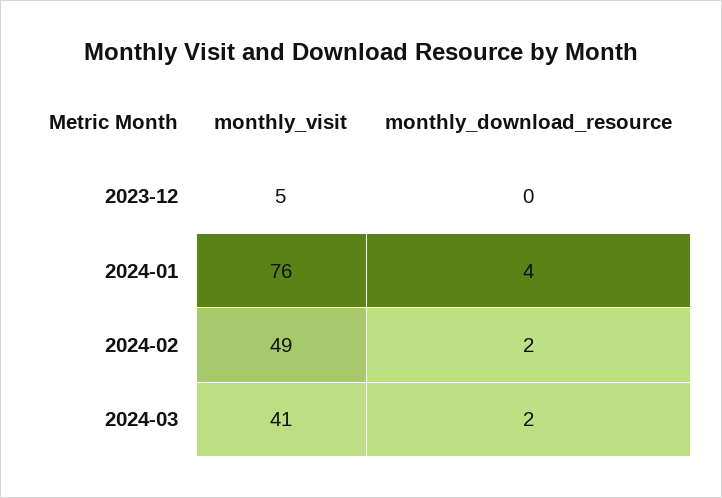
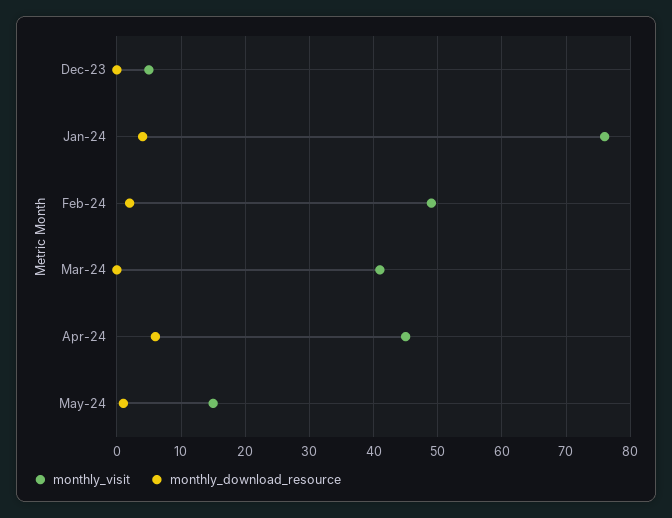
monthly_download_resource, 2024-03: 2 -> 0
monthly_visit, Apr-24: none -> 45
monthly_download_resource, Apr-24: none -> 6
monthly_visit, May-24: none -> 15
monthly_download_resource, May-24: none -> 1

